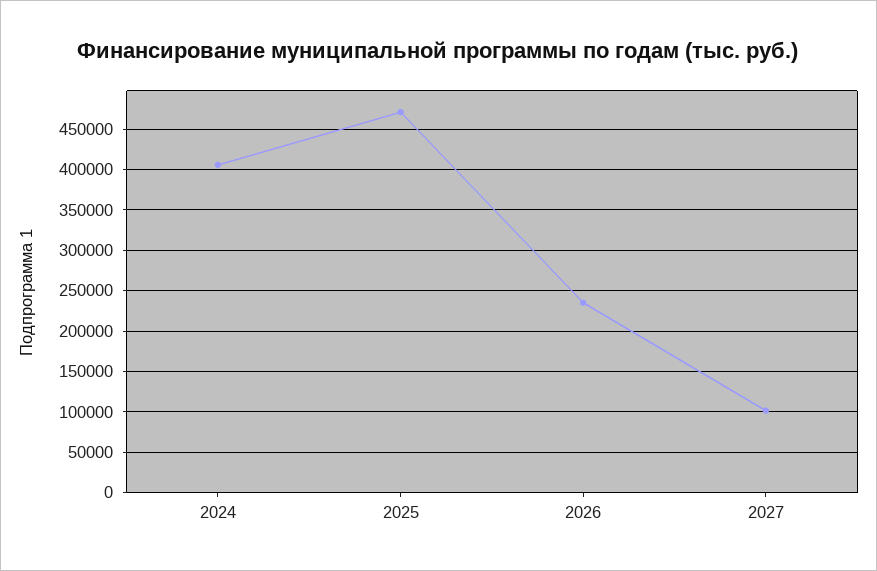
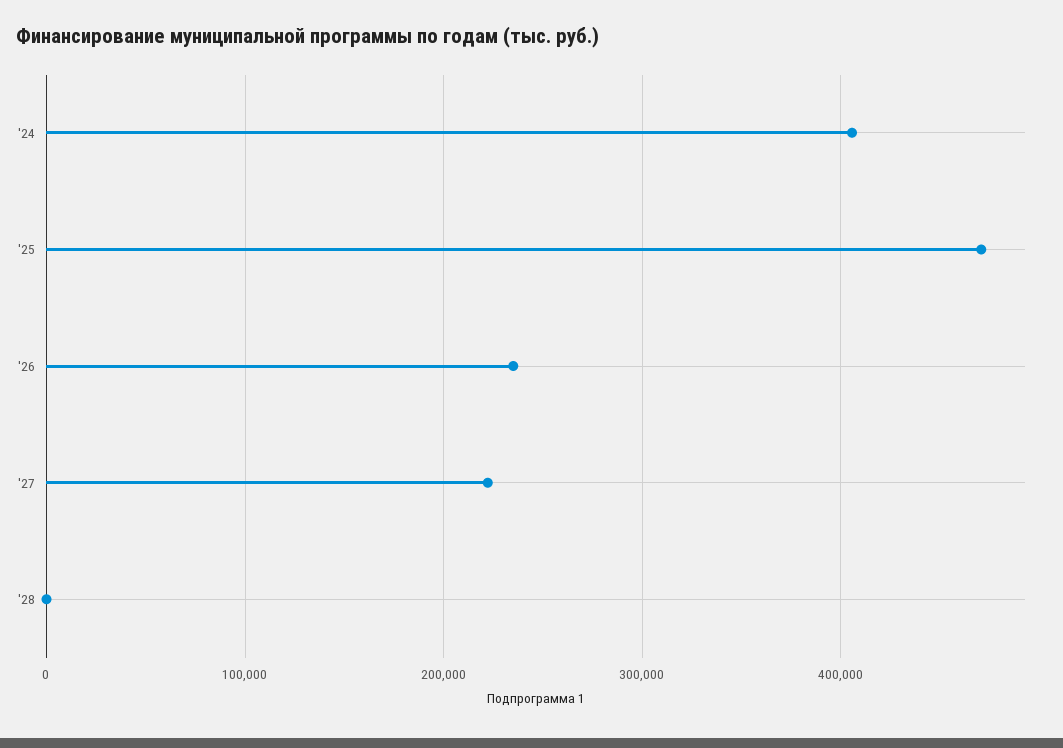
2027: 100000 -> 220000
'28: none -> 0

